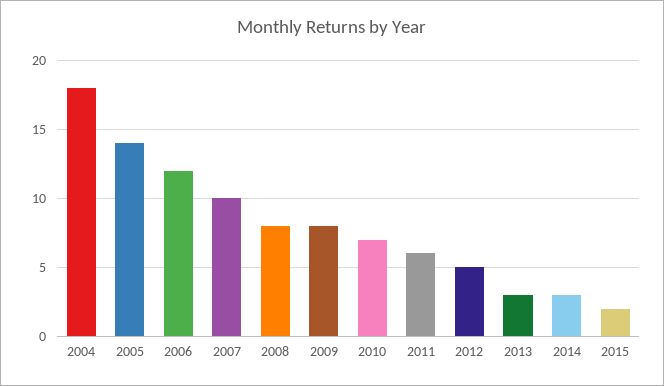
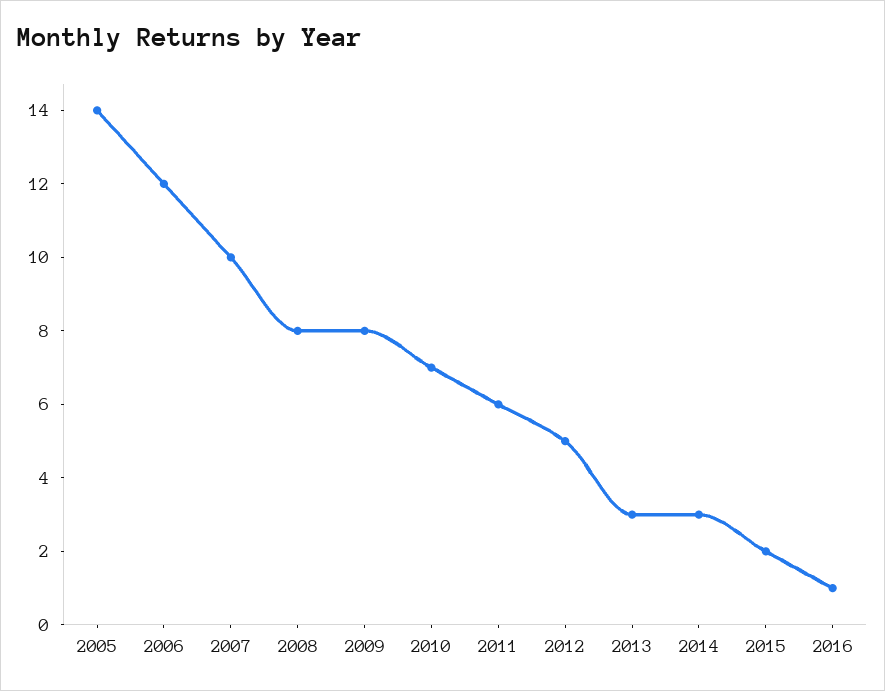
2004: 18 -> none
2016: none -> 1

